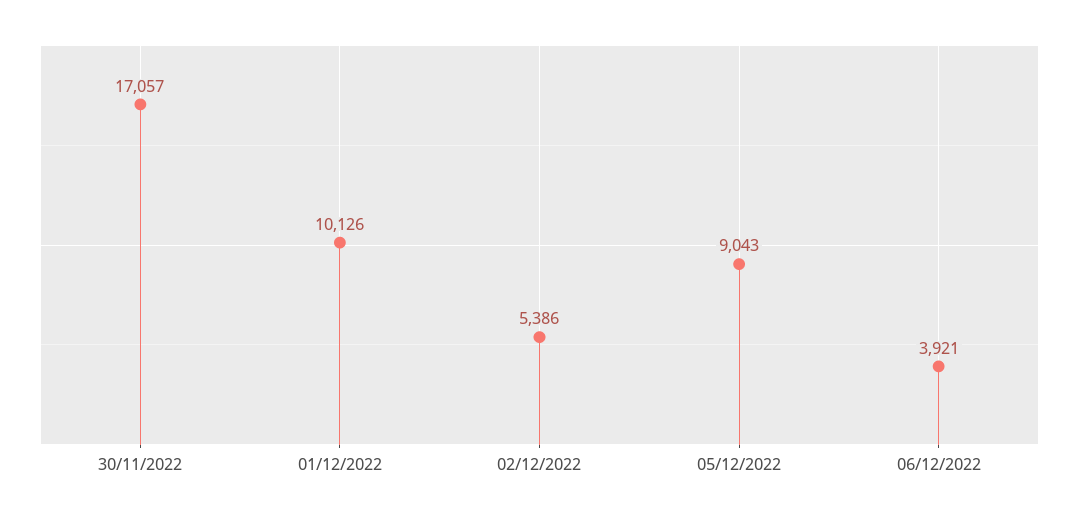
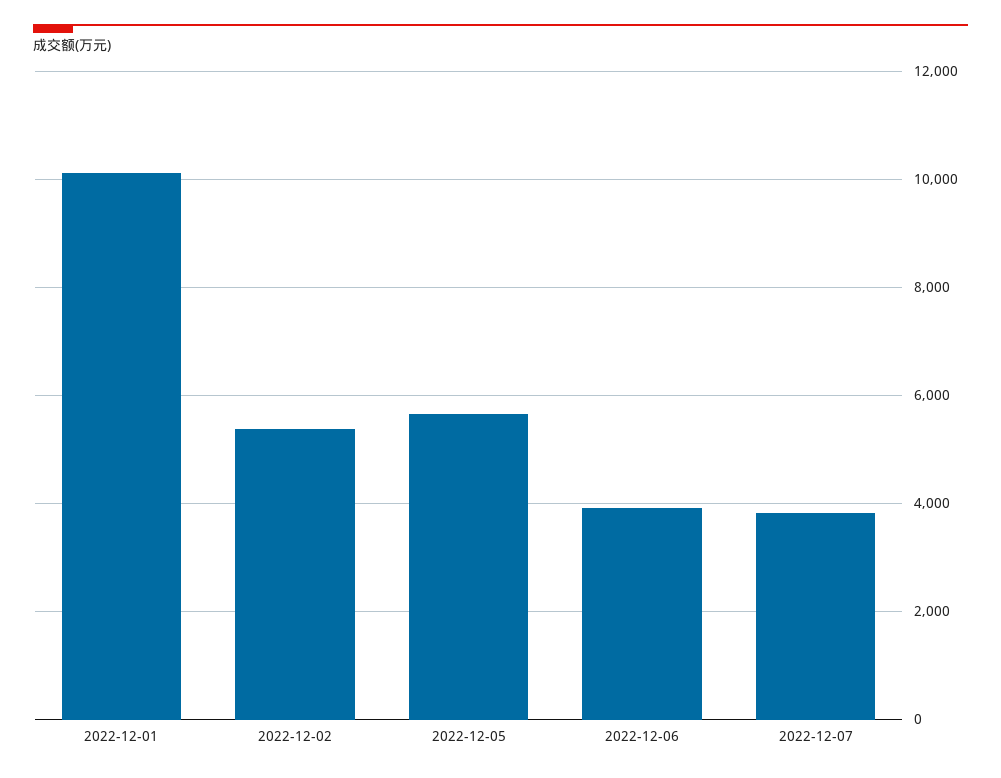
30/11/2022: 17057 -> none
05/12/2022: 9043 -> 5600
2022-12-07: none -> 3800

